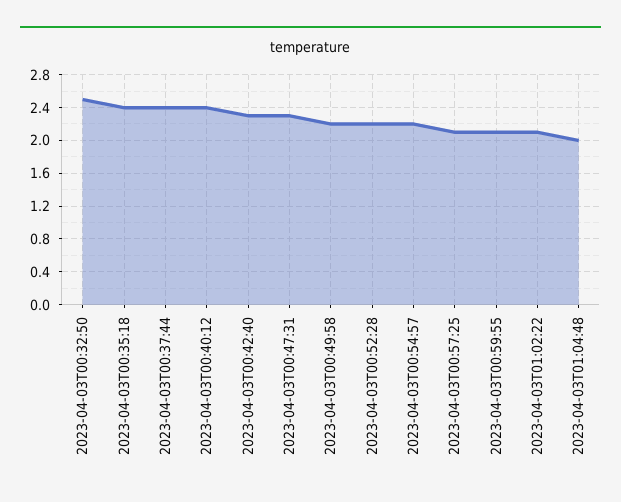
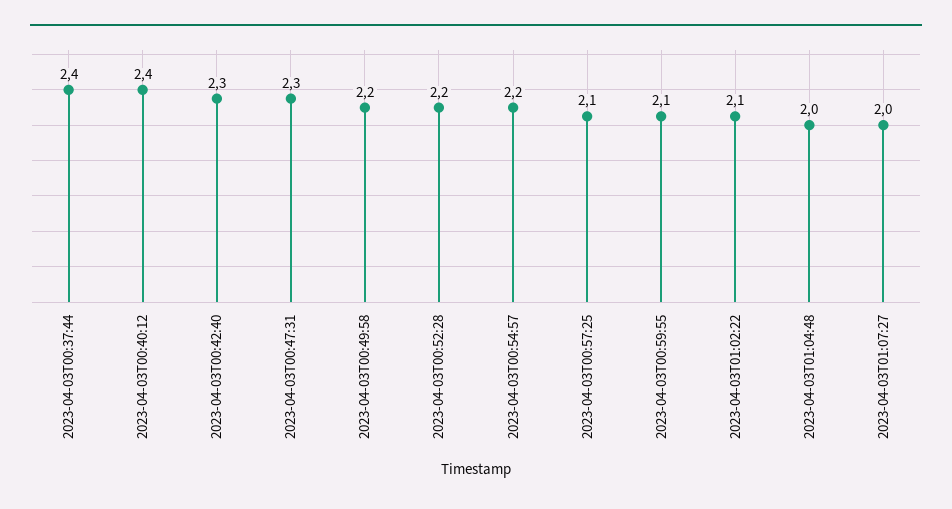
2023-04-03T00:32:50: 2.5 -> none
2023-04-03T00:35:18: 2.4 -> none
2023-04-03T01:07:27: none -> 2

